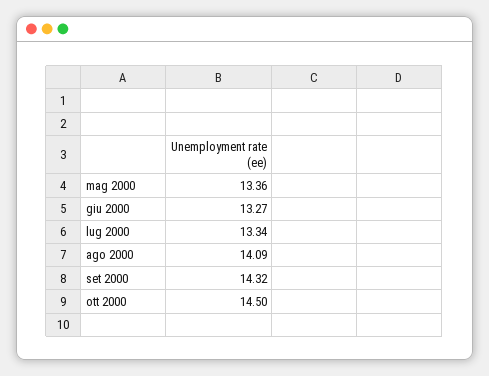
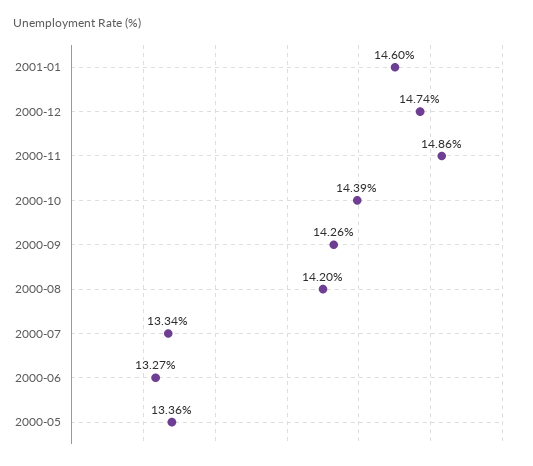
ago 2000: 14.09 -> 14.2
set 2000: 14.32 -> 14.26
ott 2000: 14.5 -> 14.39
2001-01: none -> 14.6
2000-12: none -> 14.74
2000-11: none -> 14.86

